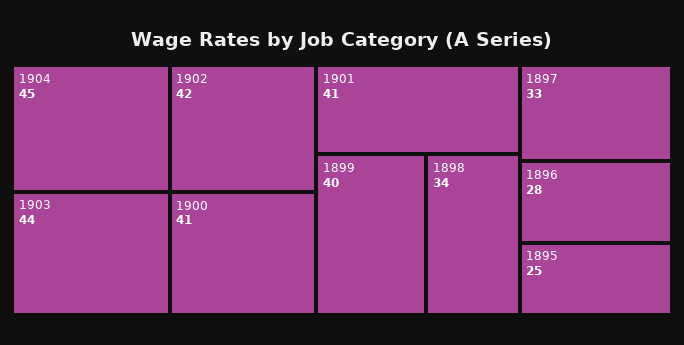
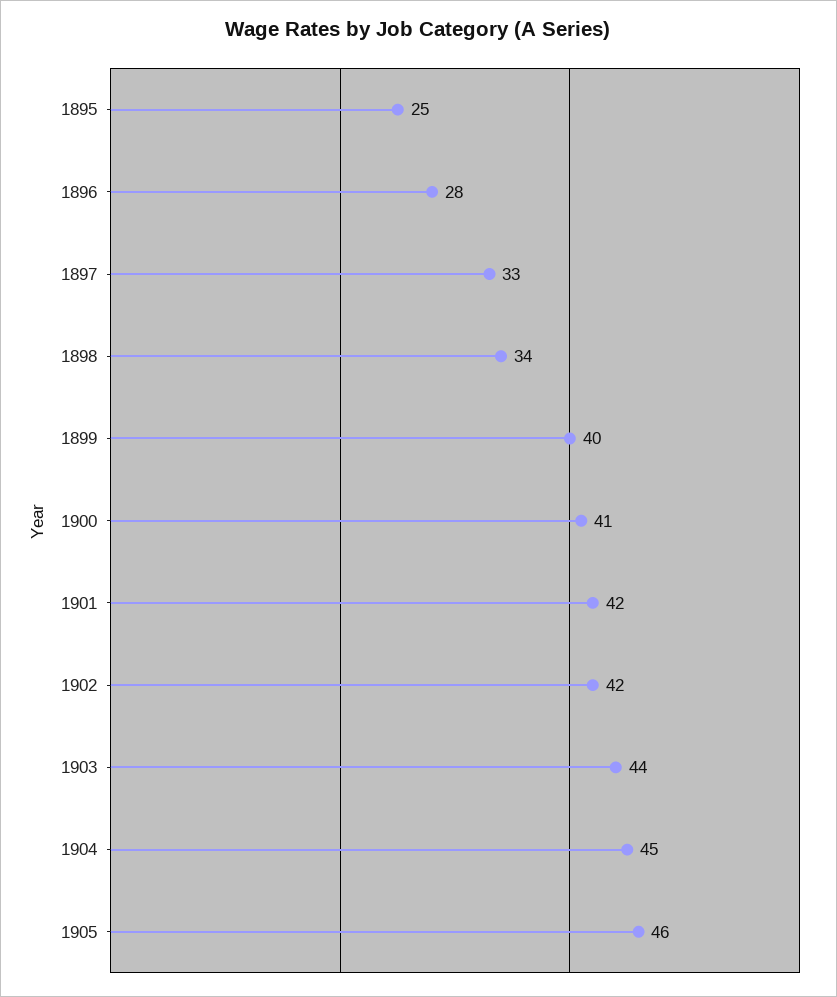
1901: 41 -> 42
1905: none -> 46

